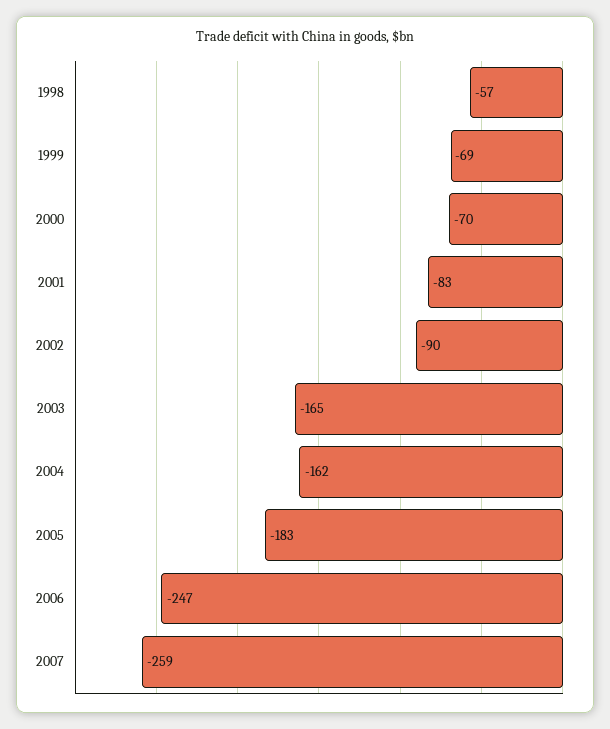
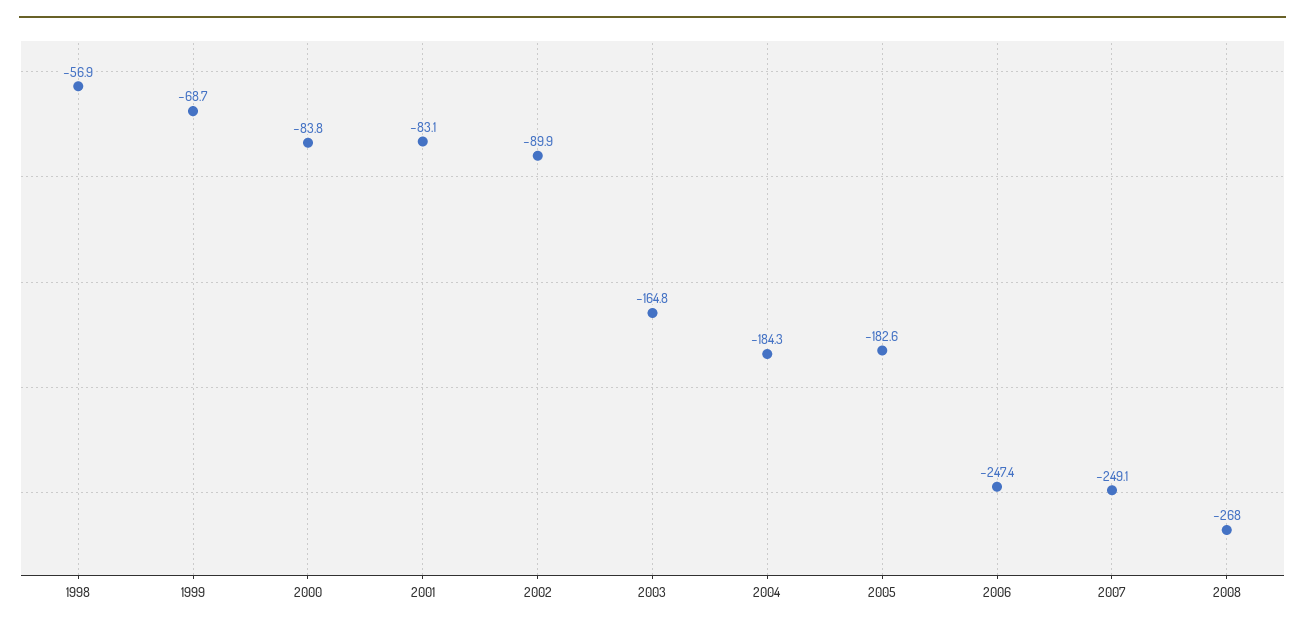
2000: -70 -> -83.8
2004: -162 -> -184.3
2007: -259 -> -249.1
2008: none -> -268

